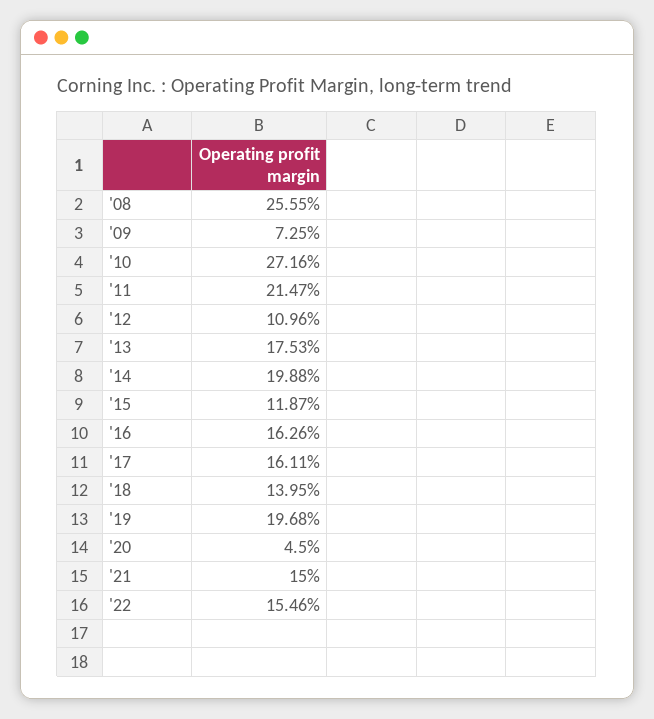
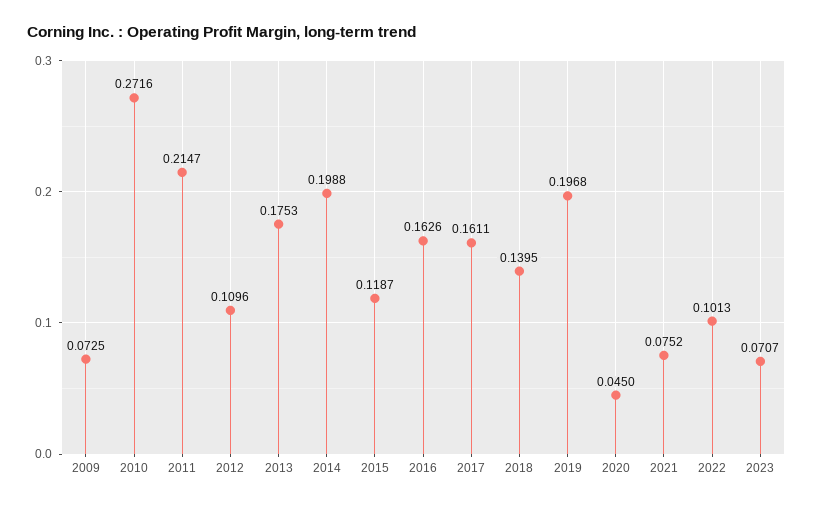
'08: 0.2555 -> none
'21: 0.15 -> 0.0752
'22: 0.1546 -> 0.1013
2023: none -> 0.0707

